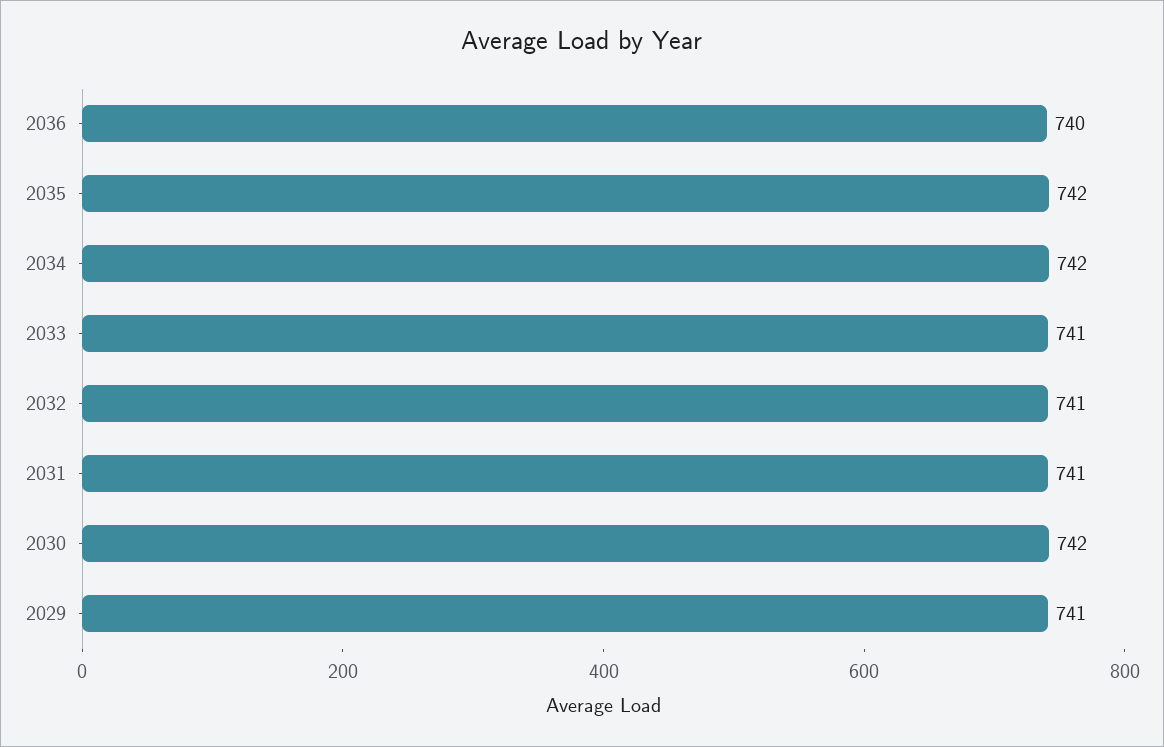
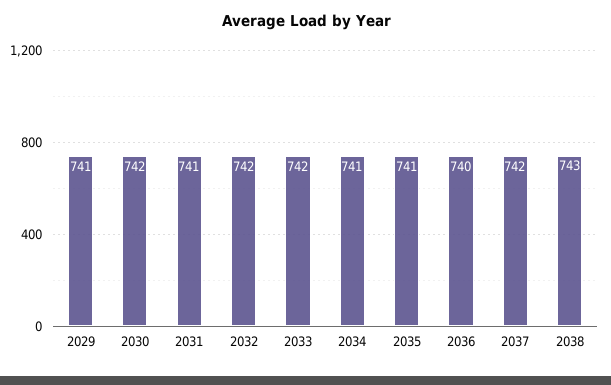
2035: 742 -> 741
2034: 742 -> 741
2033: 741 -> 742
2032: 741 -> 742
2037: none -> 742
2038: none -> 743

